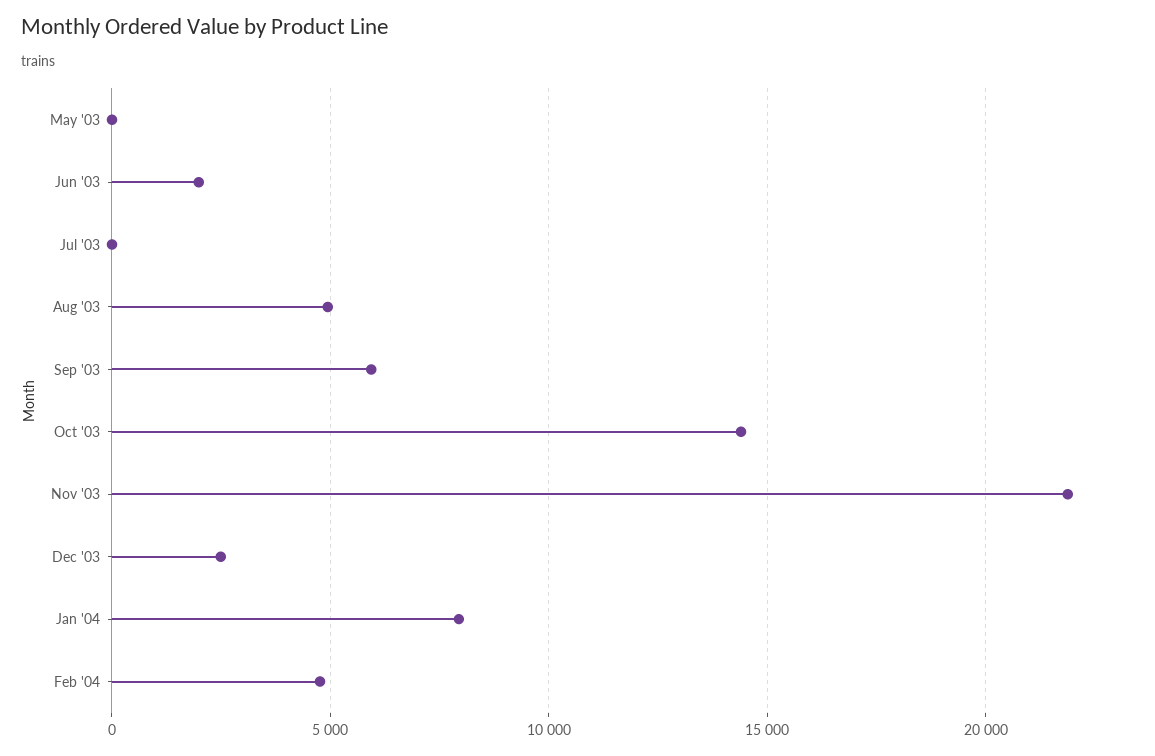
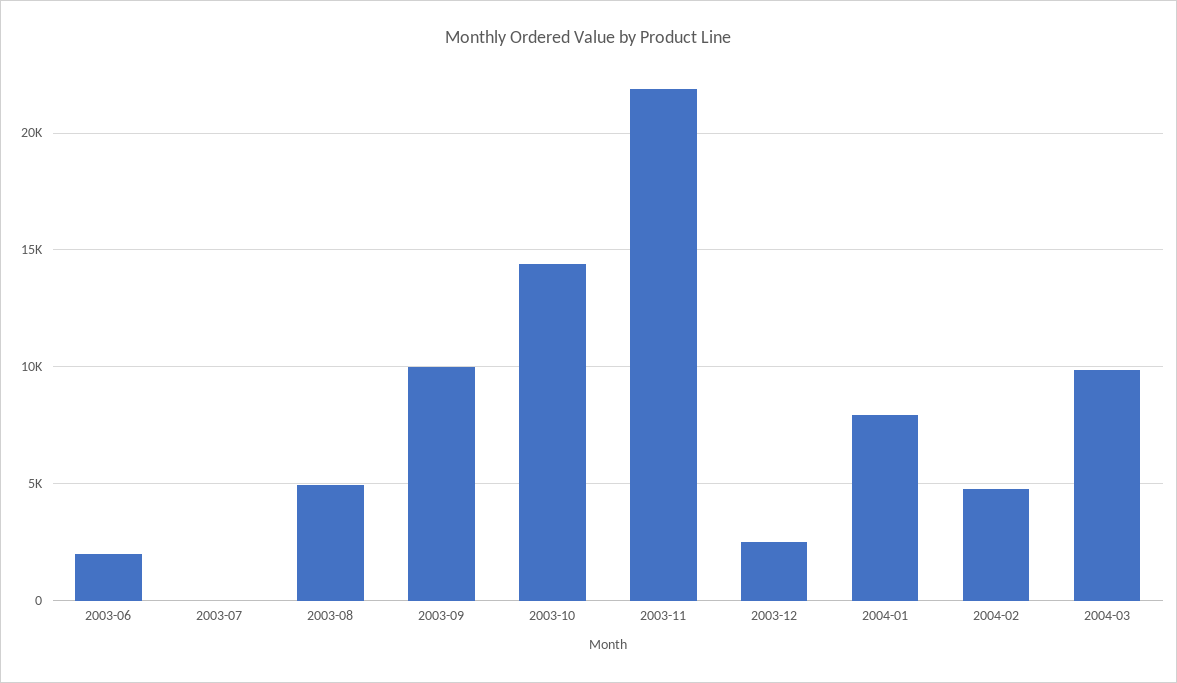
May '03: 0 -> none
Sep '03: 6000 -> 10000
2004-03: none -> 10000

